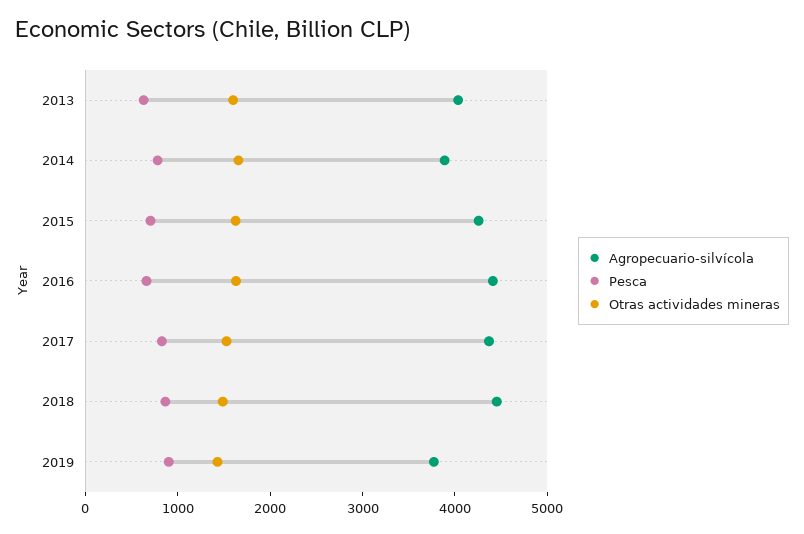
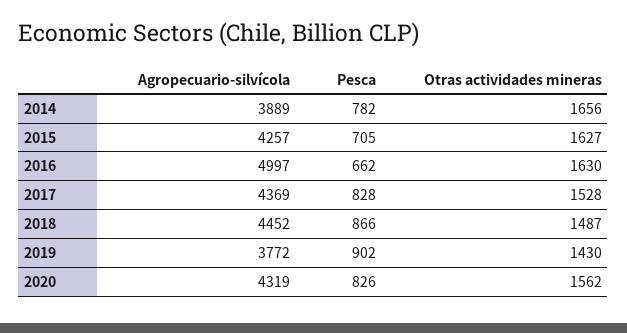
Agropecuario-silvícola, 2013: 4000 -> none
Pesca, 2013: 600 -> none
Otras actividades mineras, 2013: 1600 -> none
Agropecuario-silvícola, 2016: 4400 -> 4997
Agropecuario-silvícola, 2020: none -> 4319
Pesca, 2020: none -> 826
Otras actividades mineras, 2020: none -> 1562

